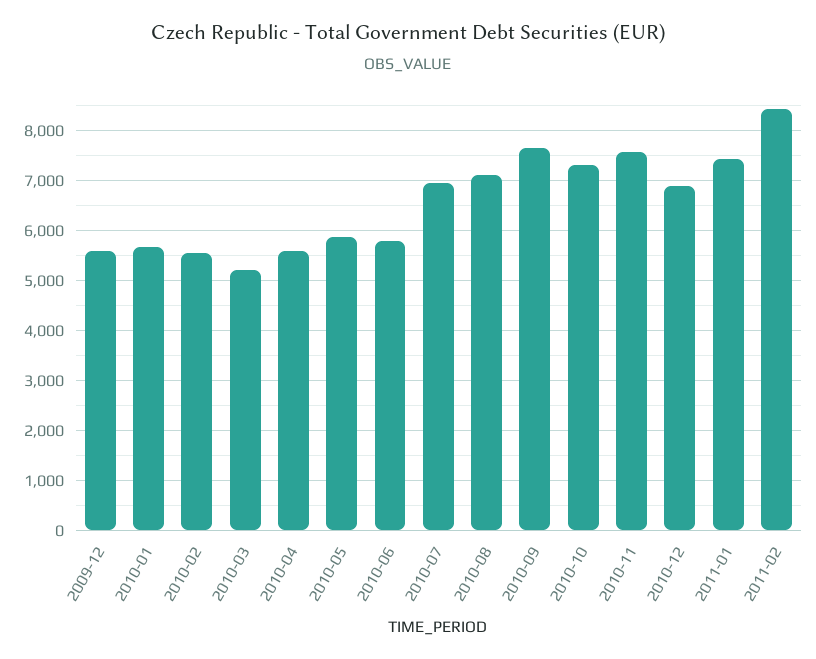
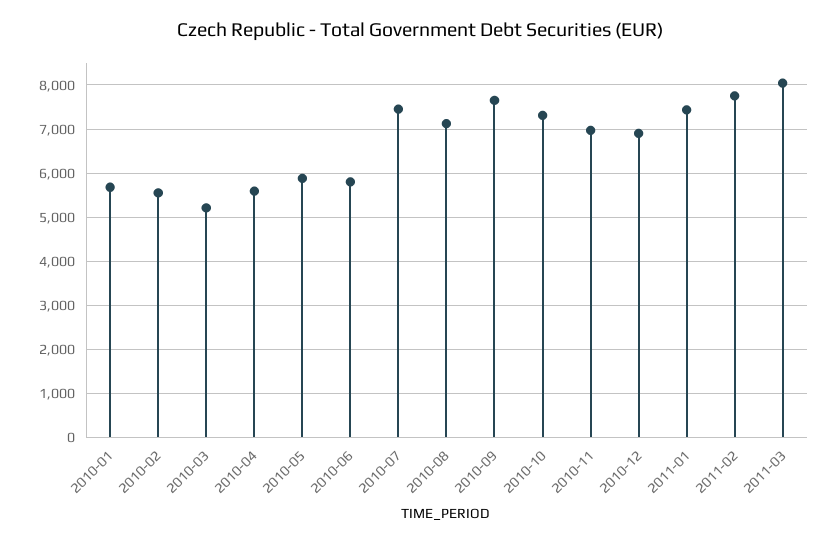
2009-12: 5600 -> none
2010-07: 7000 -> 7400
2010-11: 7600 -> 7000
2011-02: 8400 -> 7800
2011-03: none -> 8000

